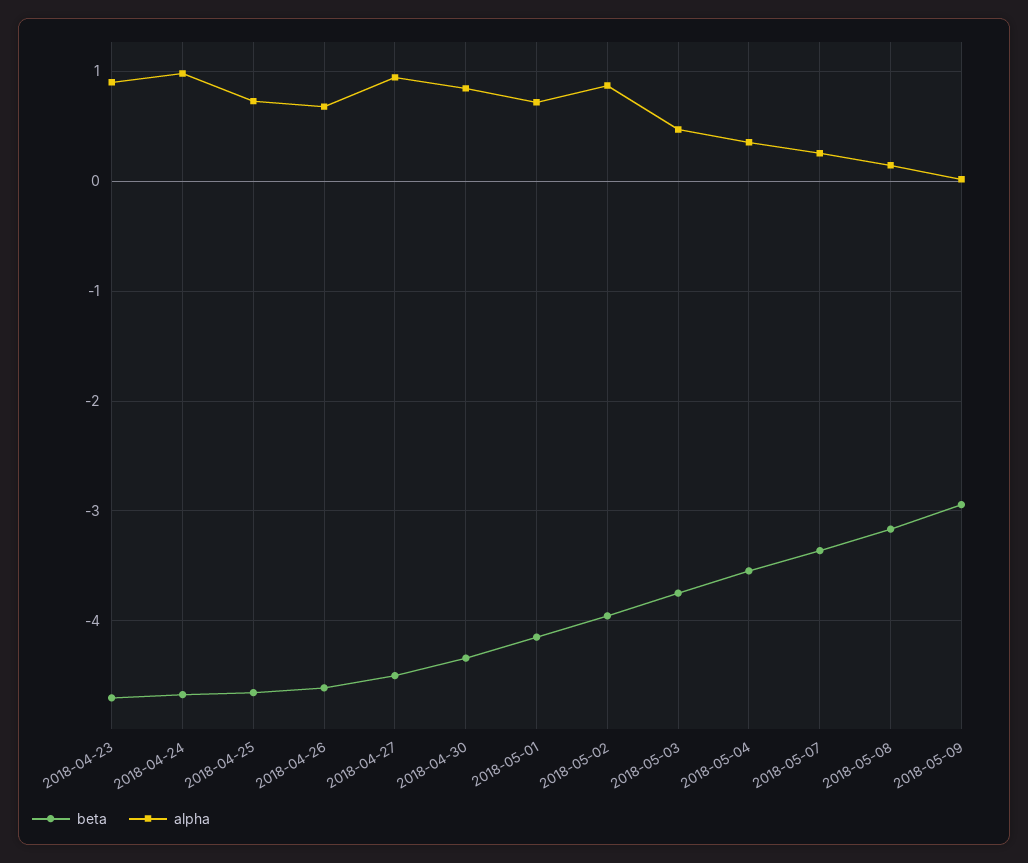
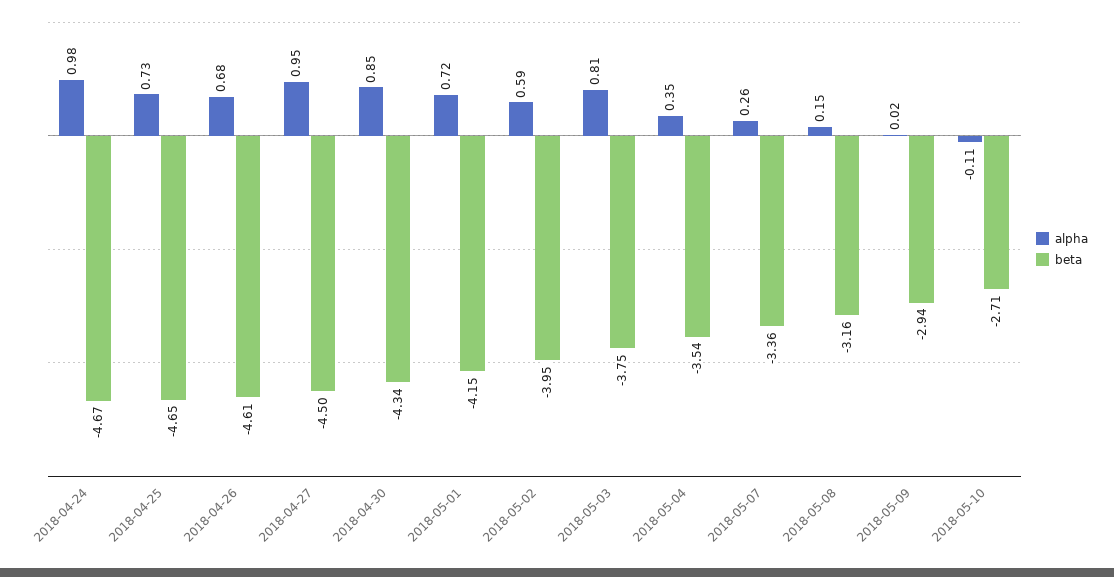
beta, 2018-04-23: -4.7 -> none
alpha, 2018-04-23: 0.9 -> none
alpha, 2018-05-02: 0.9 -> 0.59
alpha, 2018-05-03: 0.5 -> 0.81
alpha, 2018-05-10: none -> -0.11
beta, 2018-05-10: none -> -2.71

